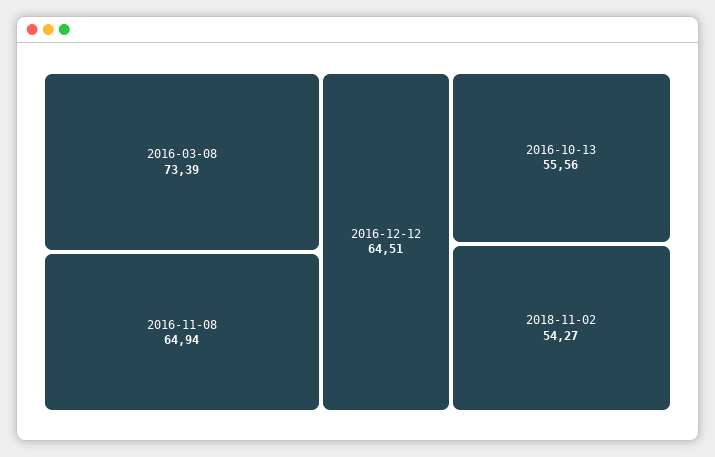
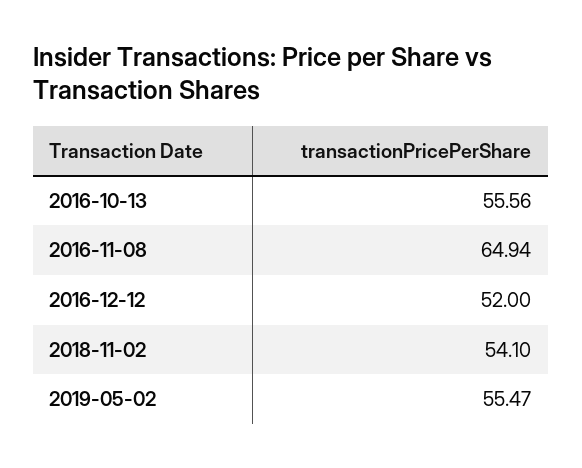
2016-03-08: 73.39 -> none
2016-12-12: 64.51 -> 52
2018-11-02: 54.27 -> 54.1
2019-05-02: none -> 55.47

